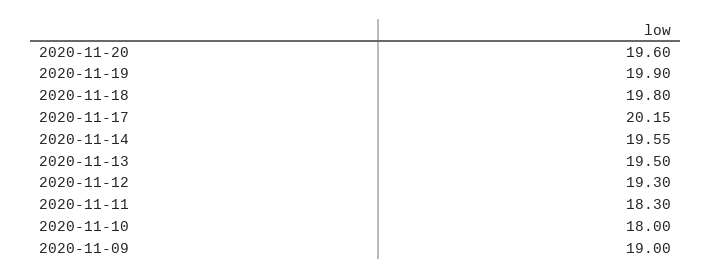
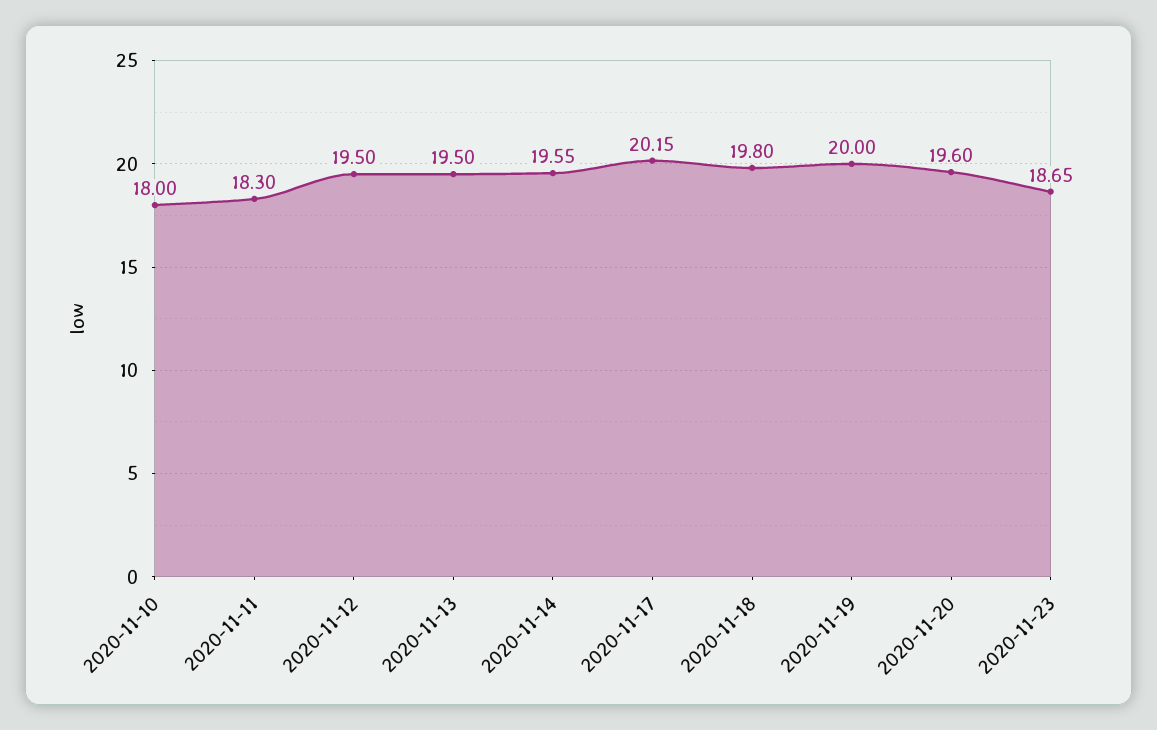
2020-11-19: 19.9 -> 20
2020-11-12: 19.3 -> 19.5
2020-11-09: 19 -> none
2020-11-23: none -> 18.65

